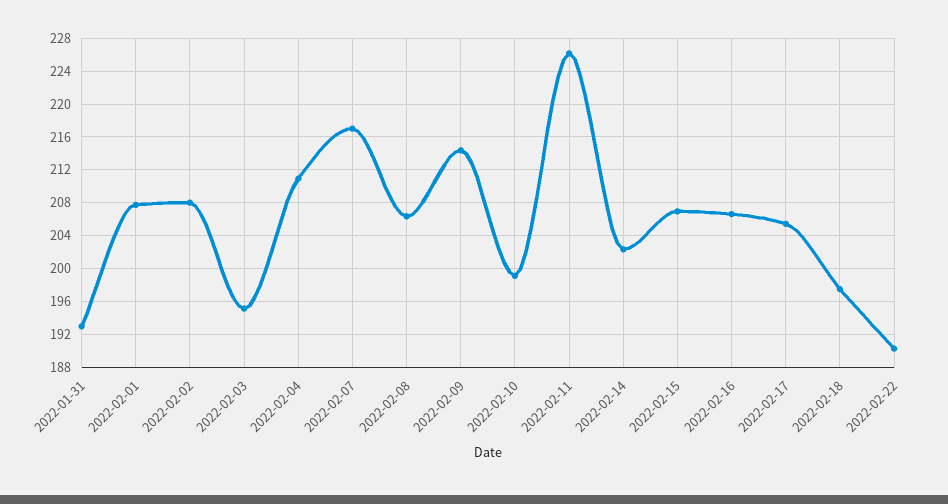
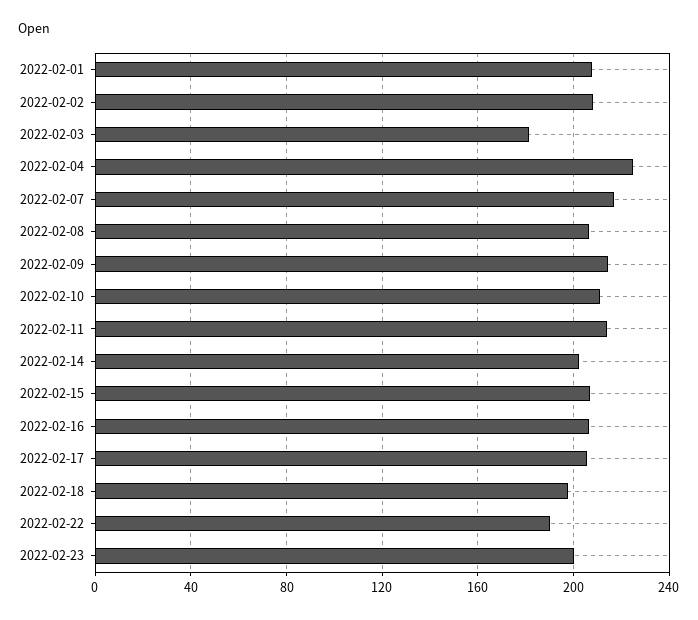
2022-01-31: 193 -> none
2022-02-03: 195 -> 180
2022-02-04: 211 -> 225
2022-02-10: 199 -> 210
2022-02-11: 226 -> 215
2022-02-23: none -> 200

